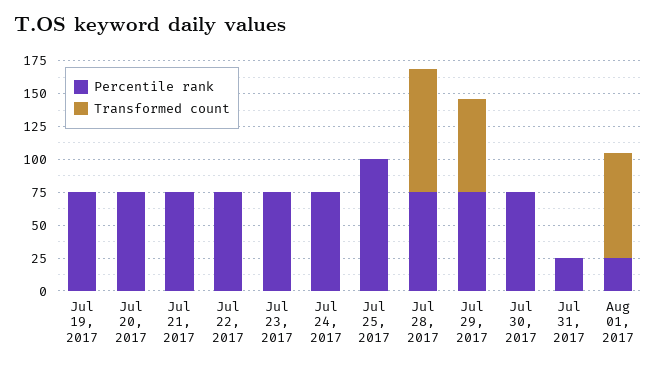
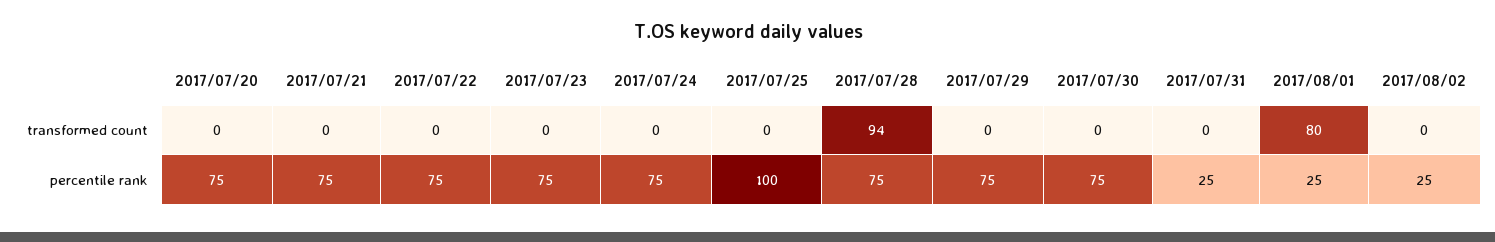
Percentile rank, Jul 19, 2017: 75 -> none
Transformed count, Jul 19, 2017: 0 -> none
Transformed count, Jul 29, 2017: 75 -> 0
Transformed count, 2017/08/02: none -> 0
Percentile rank, 2017/08/02: none -> 25

